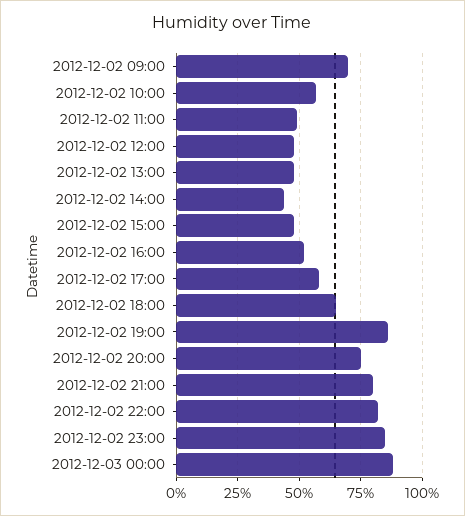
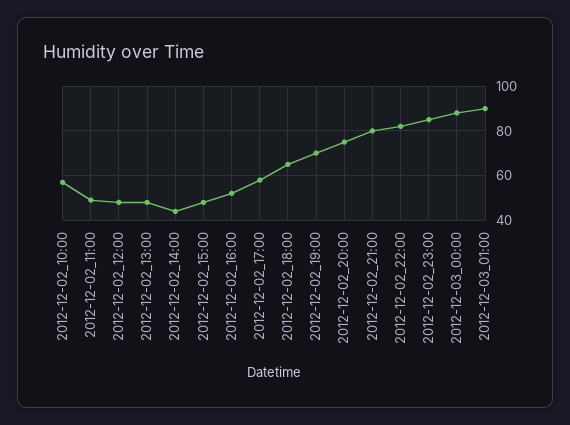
2012-12-02 09:00: 70 -> none
2012-12-02 19:00: 85 -> 70
2012-12-03_01:00: none -> 90

